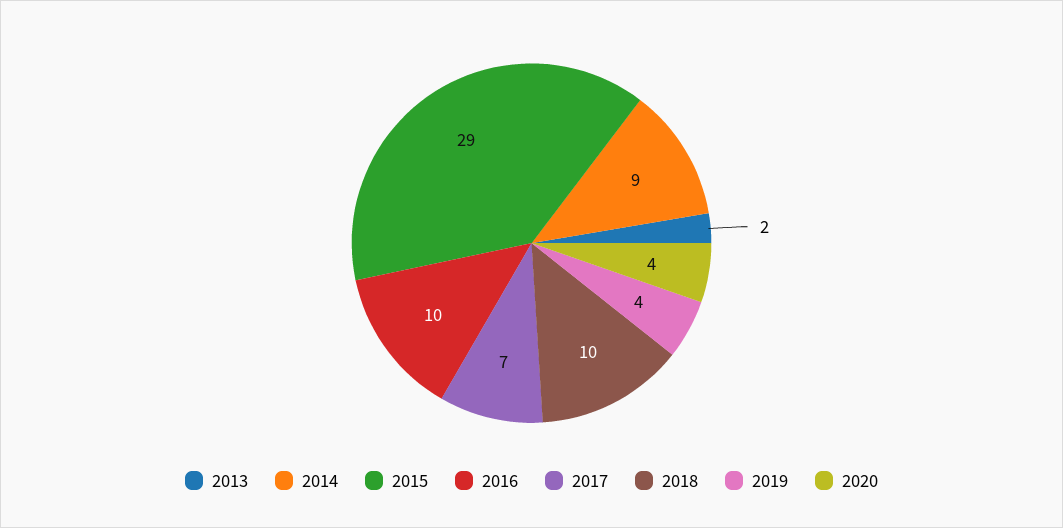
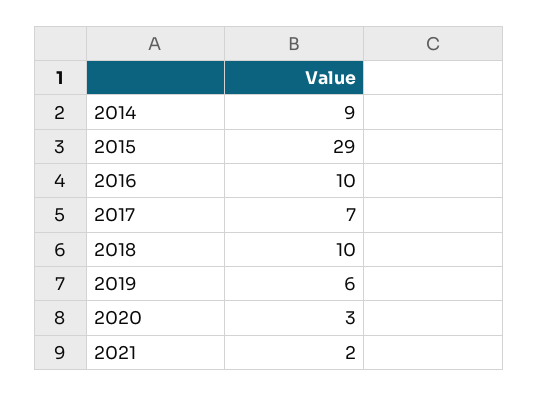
2013: 2 -> none
2019: 4 -> 6
2020: 4 -> 3
2021: none -> 2

